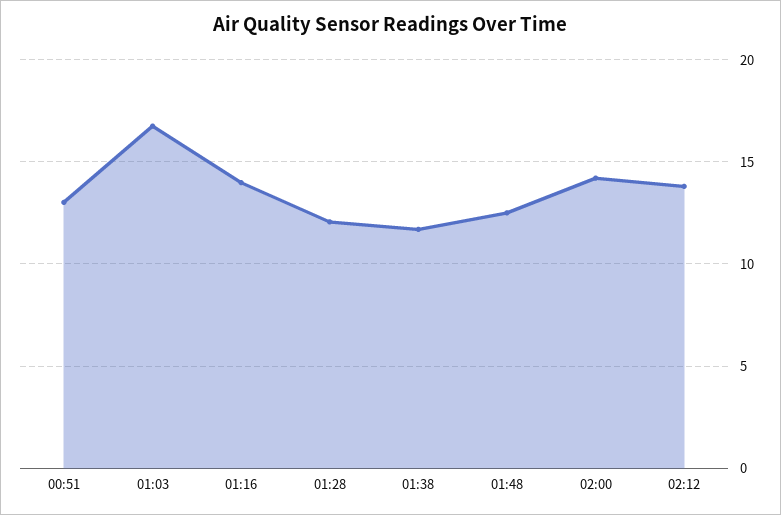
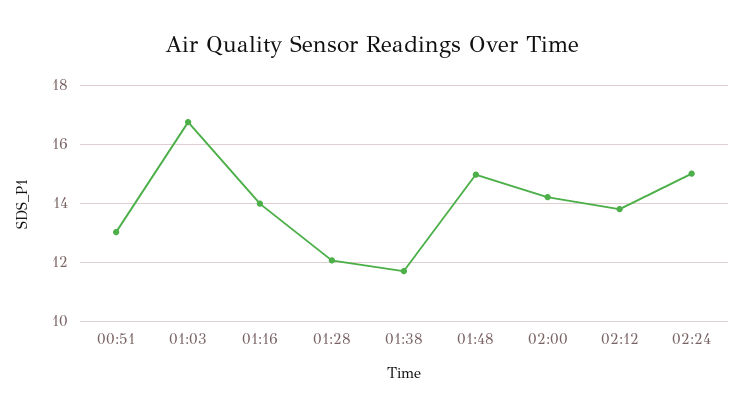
01:48: 12.5 -> 15
02:24: none -> 15

